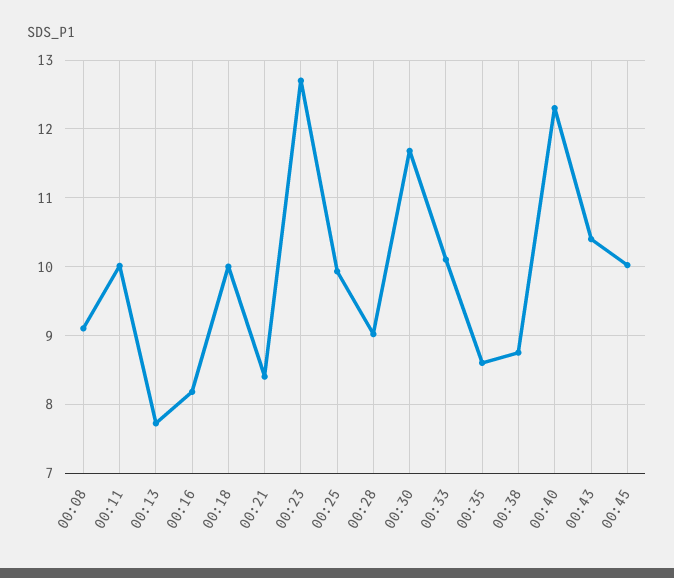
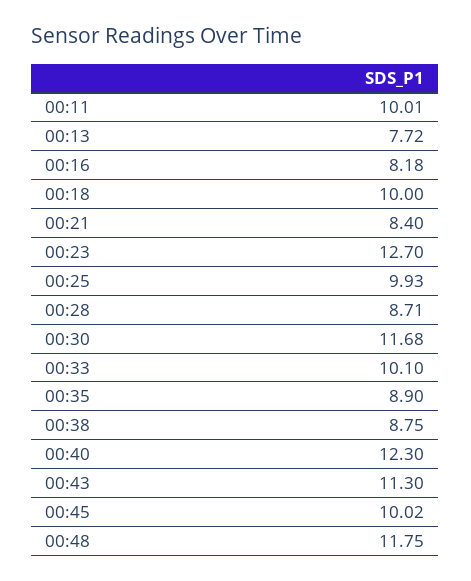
00:08: 9.1 -> none
00:28: 9 -> 8.71
00:35: 8.6 -> 8.9
00:43: 10.4 -> 11.3
00:48: none -> 11.75

